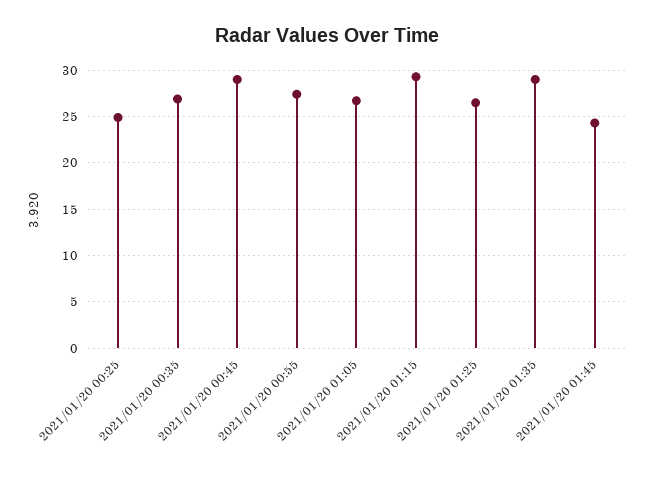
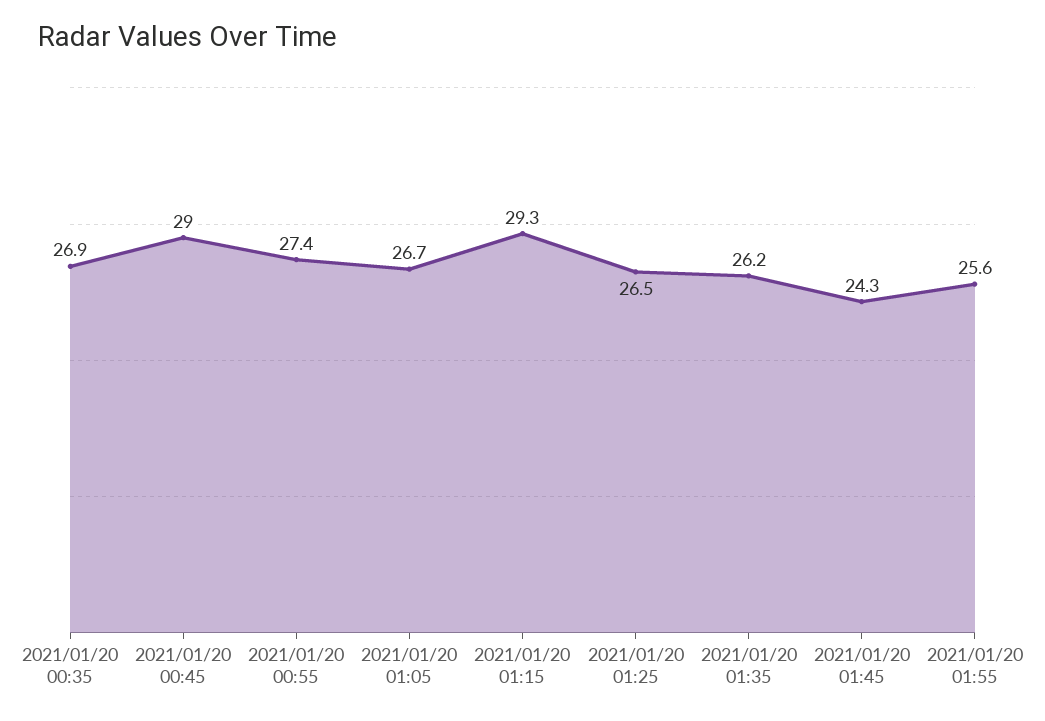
2021/01/20 00:25: 25 -> none
2021/01/20 01:35: 29 -> 26.2
2021/01/20 01:55: none -> 25.6

